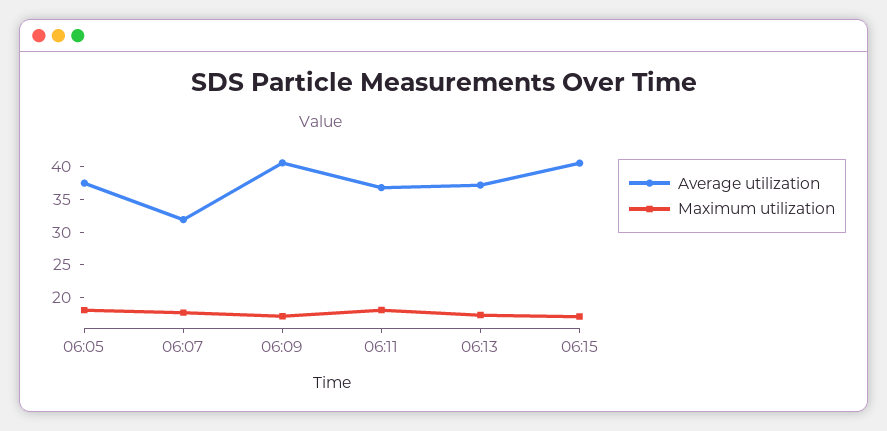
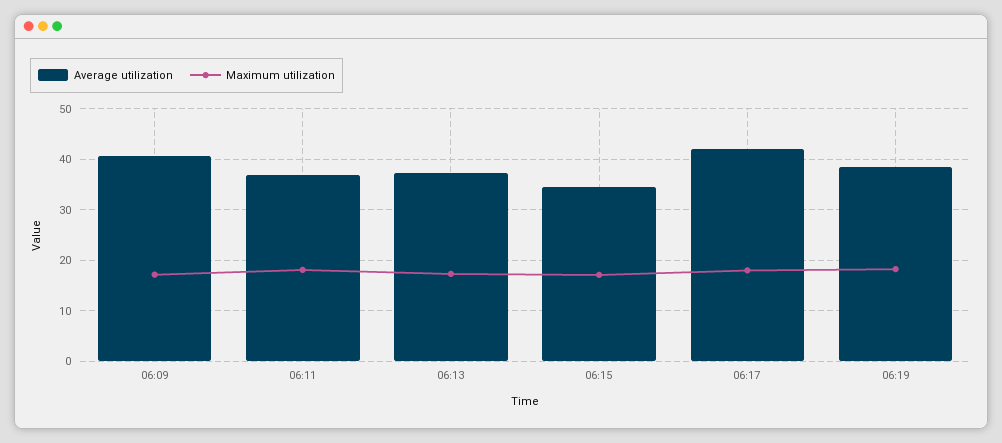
Average utilization, 06:05: 37.5 -> none
Maximum utilization, 06:05: 17.5 -> none
Average utilization, 06:07: 32.5 -> none
Maximum utilization, 06:07: 17.5 -> none
Average utilization, 06:15: 40 -> 34
Average utilization, 06:17: none -> 42
Maximum utilization, 06:17: none -> 18
Average utilization, 06:19: none -> 38
Maximum utilization, 06:19: none -> 18

